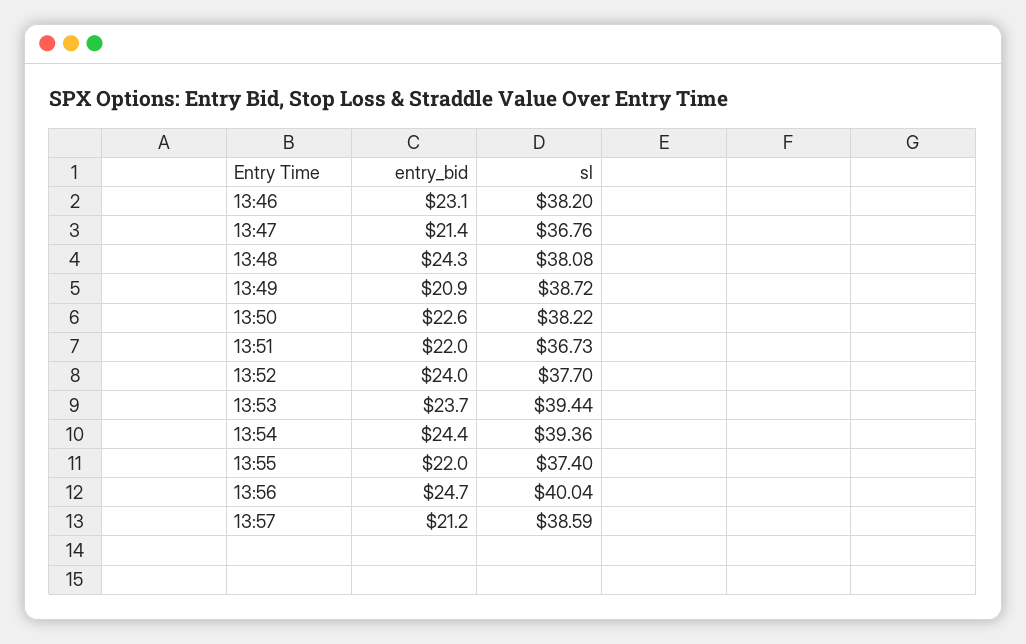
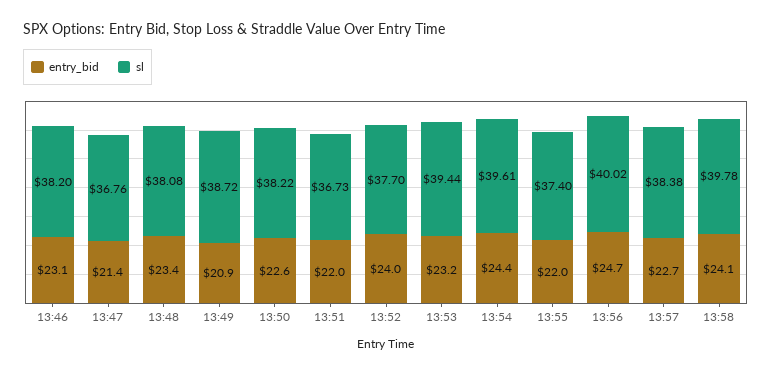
entry_bid, 13:48: 24.3 -> 23.4
entry_bid, 13:53: 23.7 -> 23.2
sl, 13:54: 39.36 -> 39.61
sl, 13:56: 40.04 -> 40.02
entry_bid, 13:57: 21.2 -> 22.7
sl, 13:57: 38.59 -> 38.38
entry_bid, 13:58: none -> 24.1
sl, 13:58: none -> 39.78

